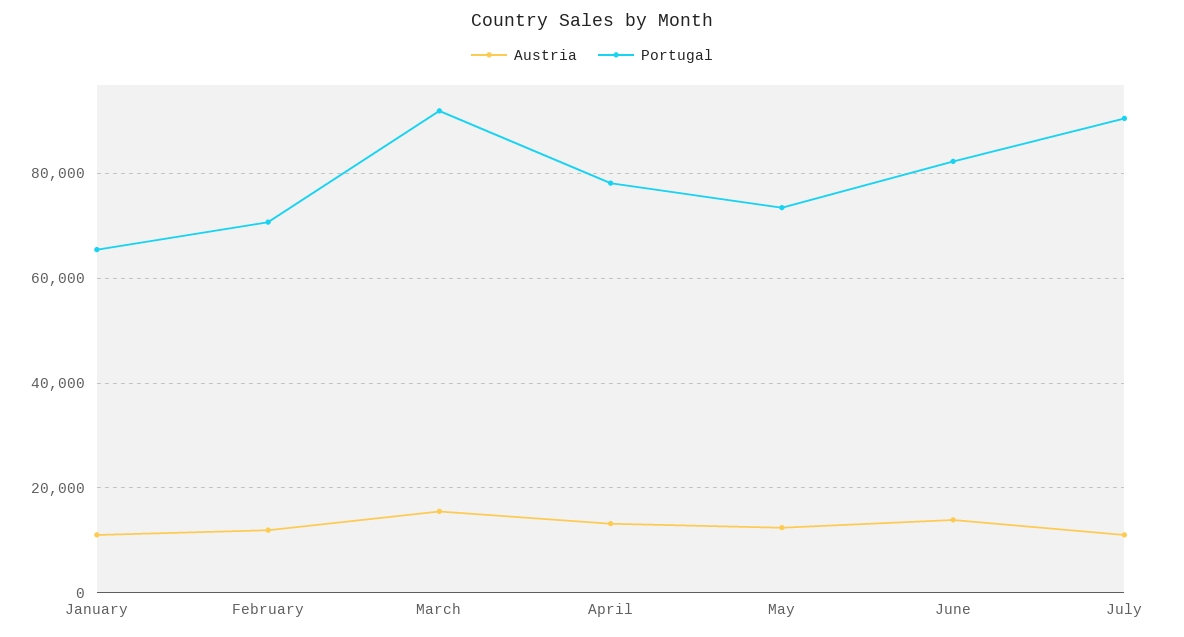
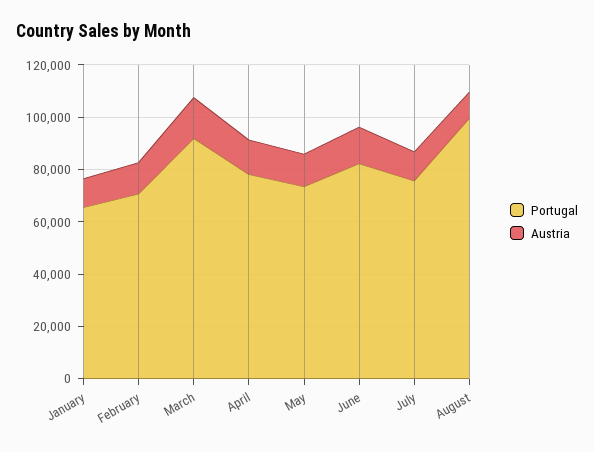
Portugal, July: 90000 -> 75000
Portugal, August: none -> 100000
Austria, August: none -> 10000

